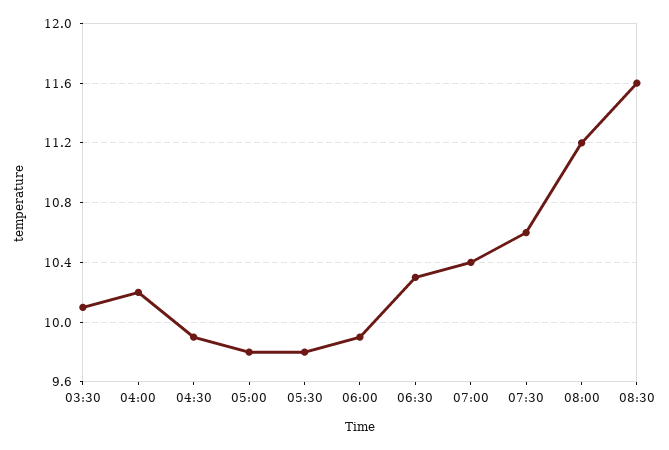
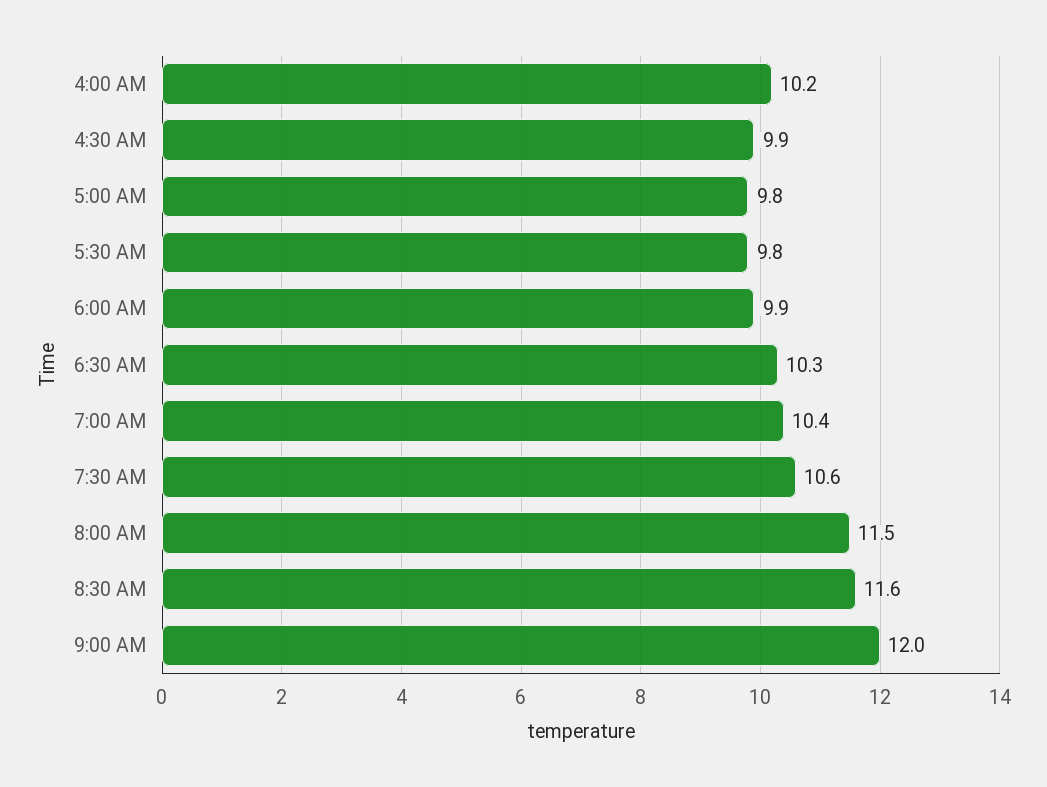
03:30: 10.1 -> none
08:00: 11.2 -> 11.5
9:00 AM: none -> 12

